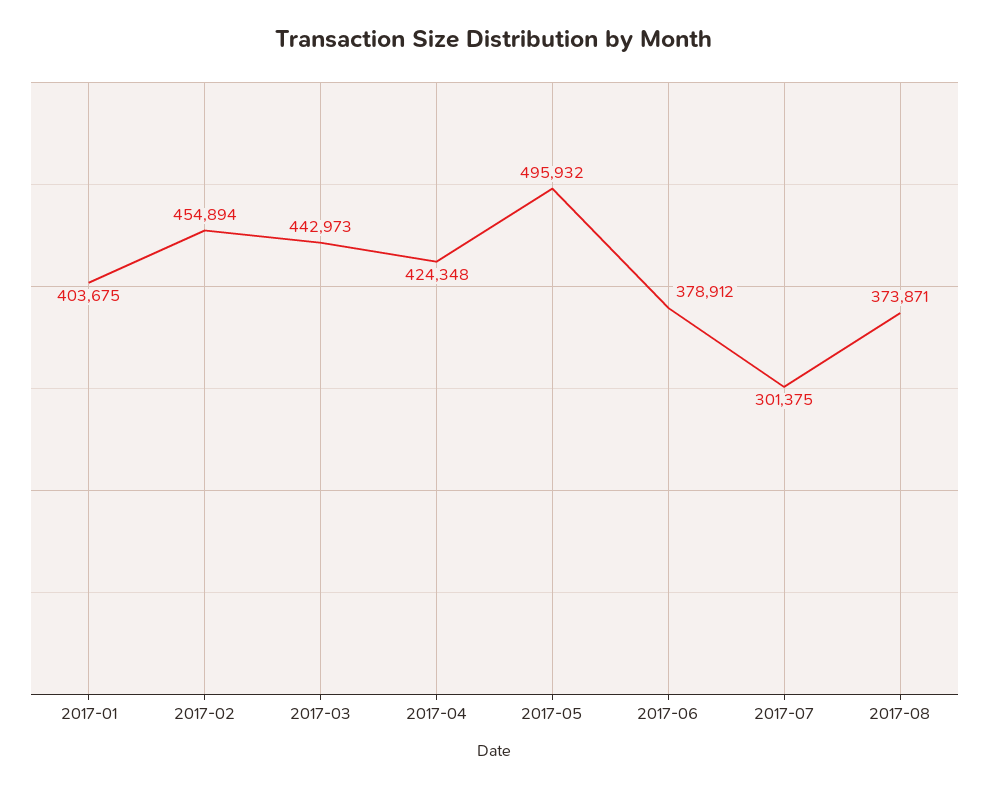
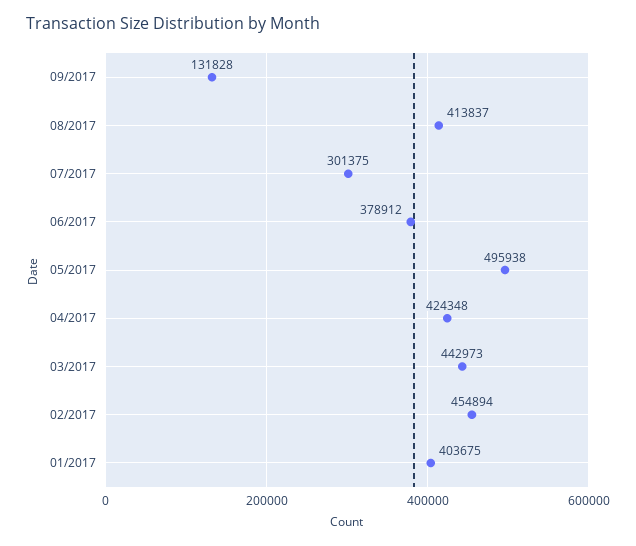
2017-05: 495932 -> 495938
2017-08: 373871 -> 413837
09/2017: none -> 131828

